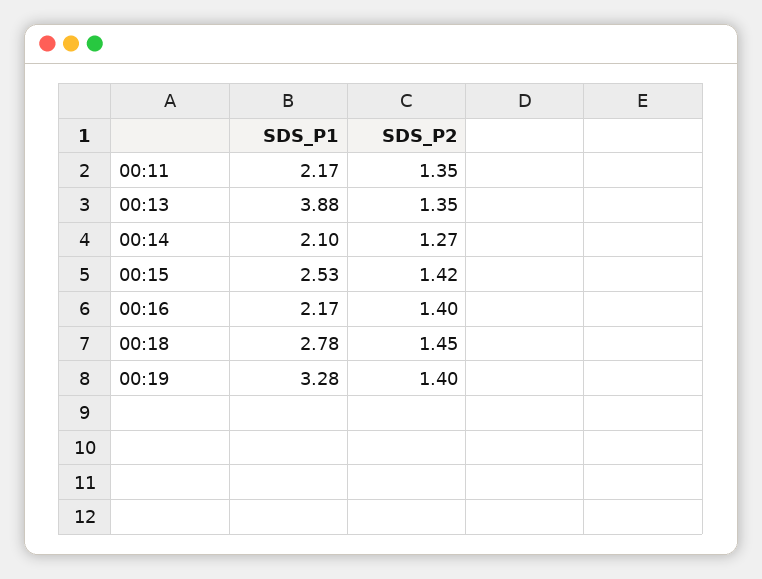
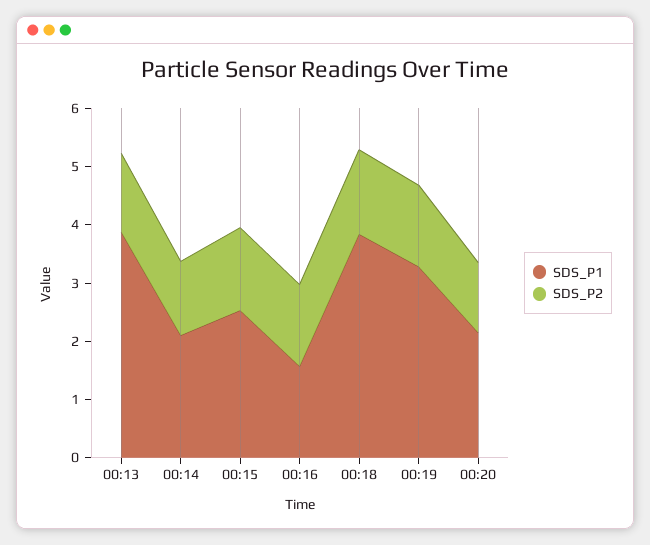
SDS_P1, 00:11: 2.17 -> none
SDS_P2, 00:11: 1.35 -> none
SDS_P1, 00:16: 2.17 -> 1.6
SDS_P1, 00:18: 2.78 -> 3.8
SDS_P1, 00:20: none -> 2.2
SDS_P2, 00:20: none -> 1.2

